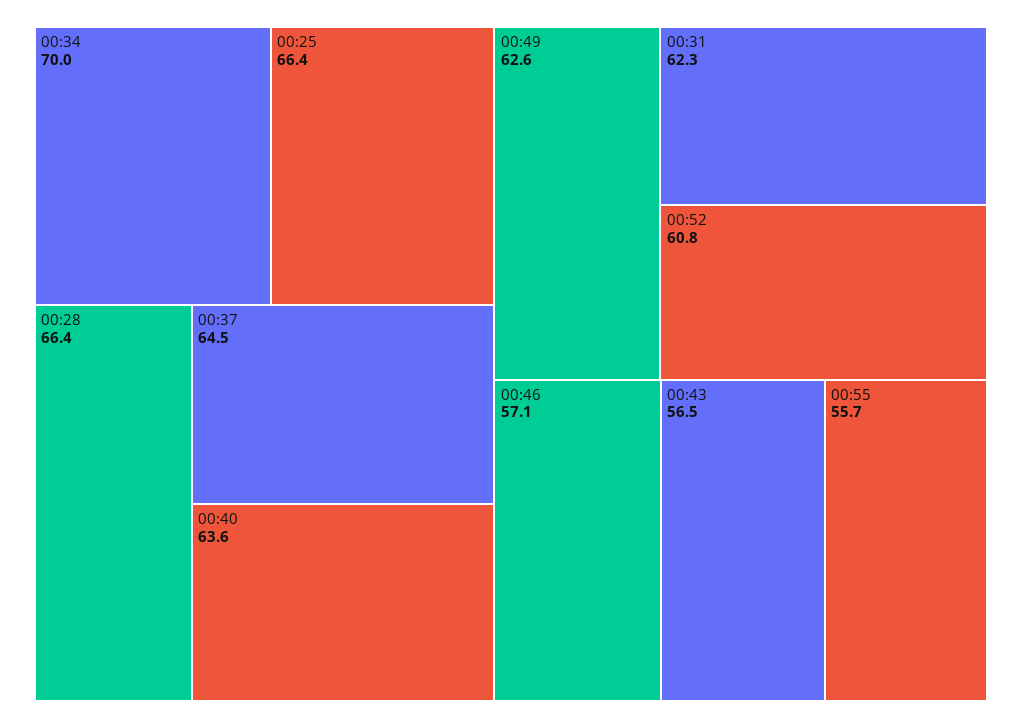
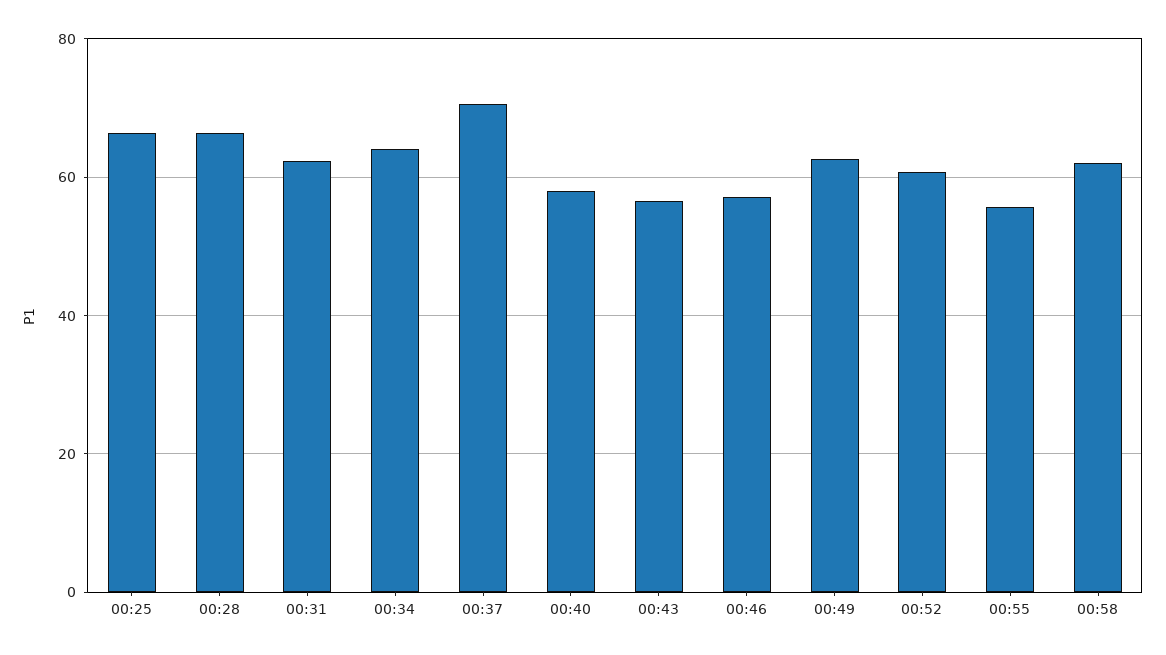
00:34: 70 -> 64
00:37: 64.5 -> 70
00:40: 63.6 -> 58
00:58: none -> 62

